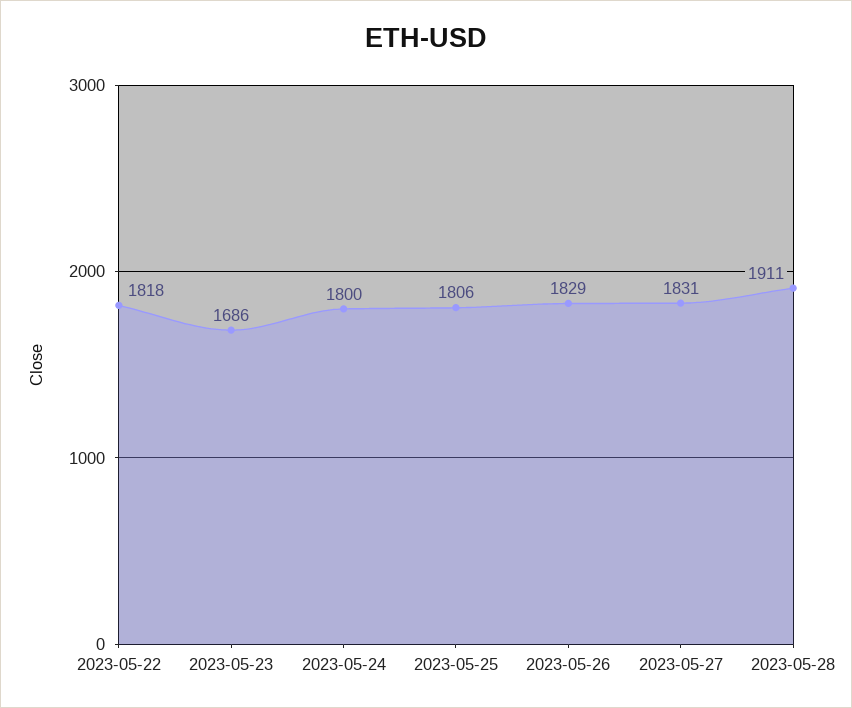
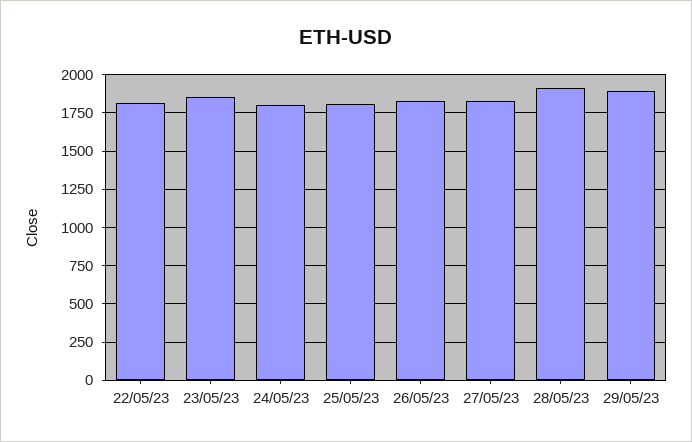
2023-05-23: 1686 -> 1850
29/05/23: none -> 1900

